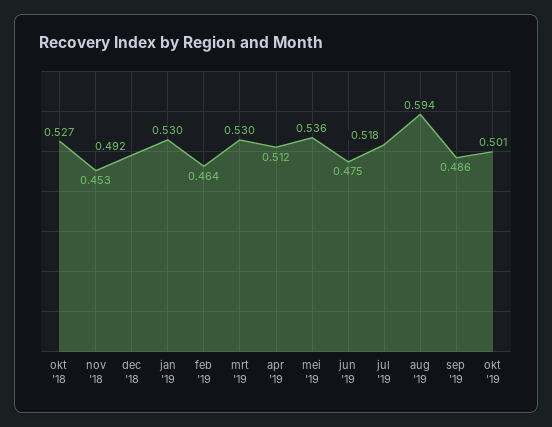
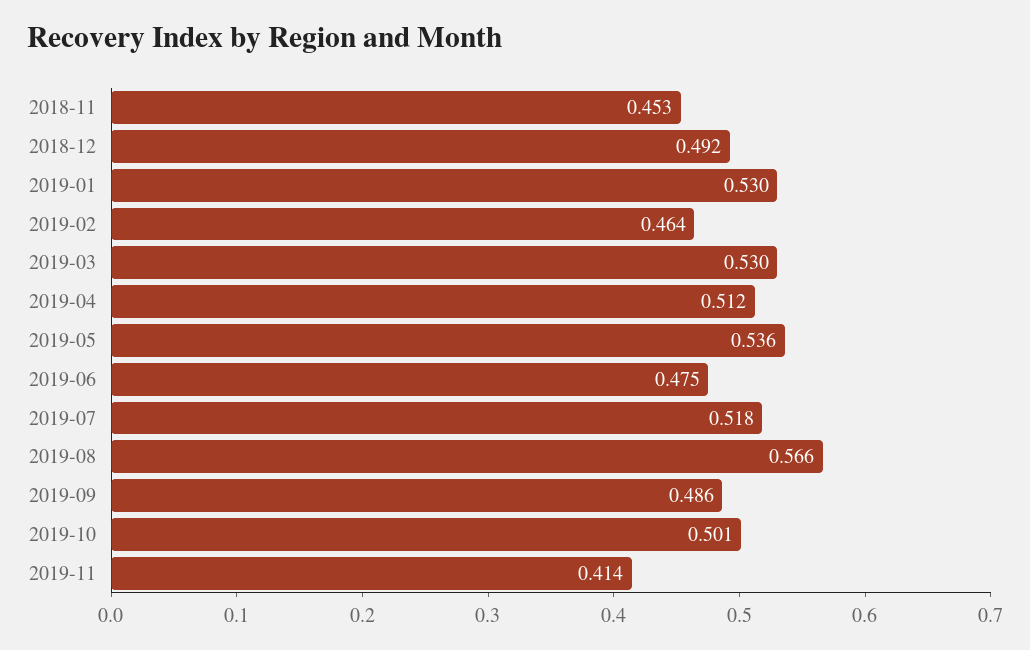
okt '18: 0.527 -> none
aug '19: 0.594 -> 0.566
2019-11: none -> 0.414

